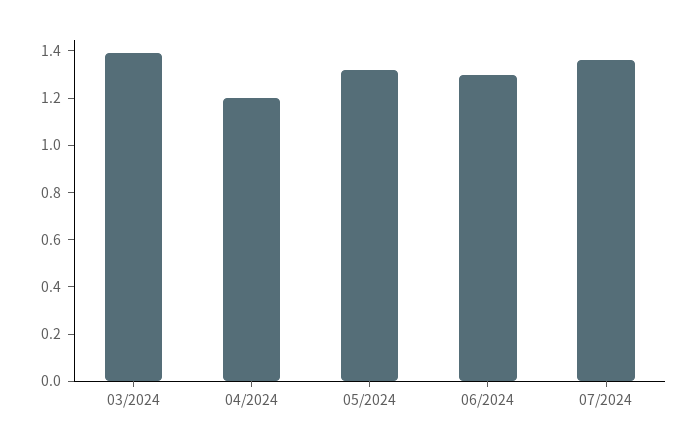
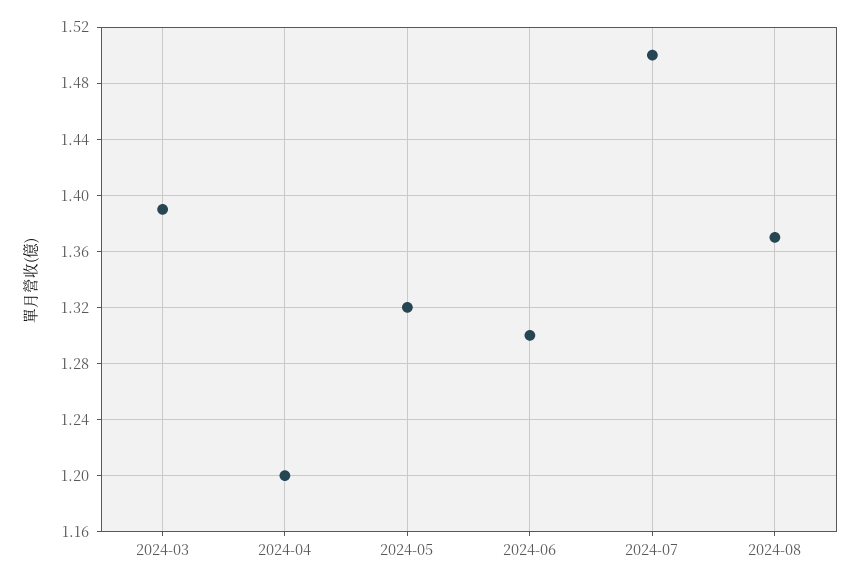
07/2024: 1.35 -> 1.5
2024-08: none -> 1.37

